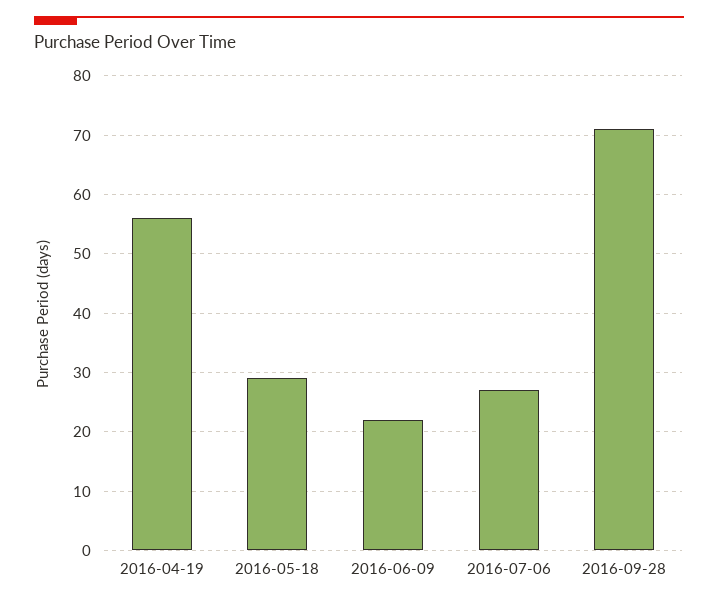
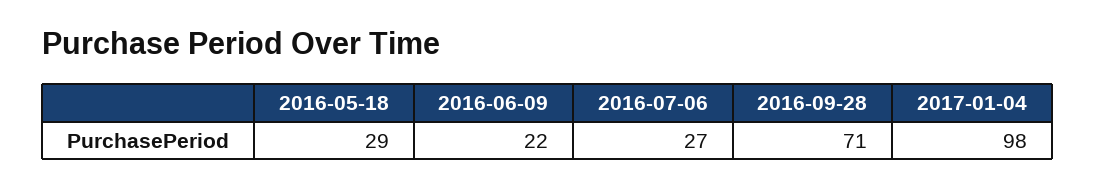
2016-04-19: 55 -> none
2017-01-04: none -> 98

